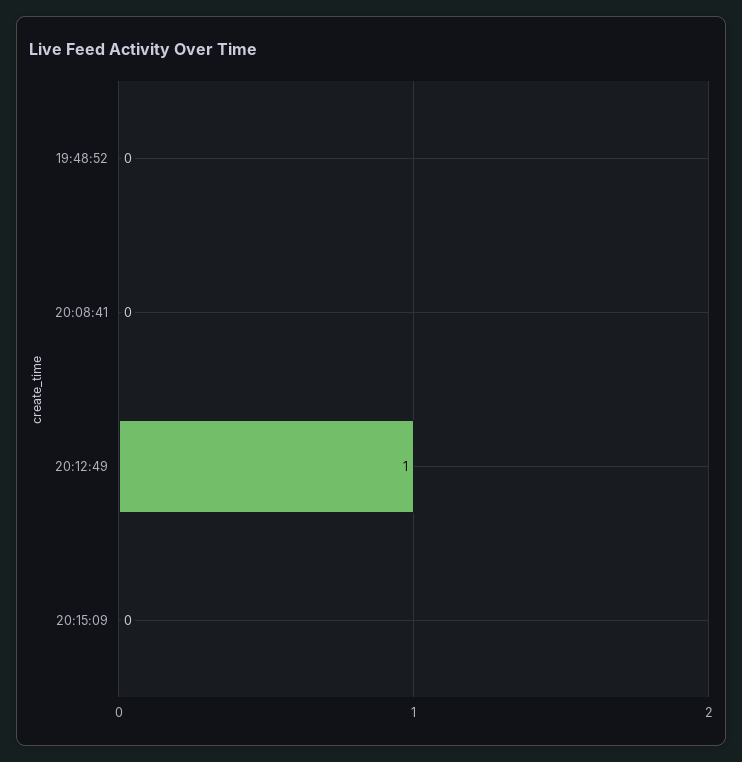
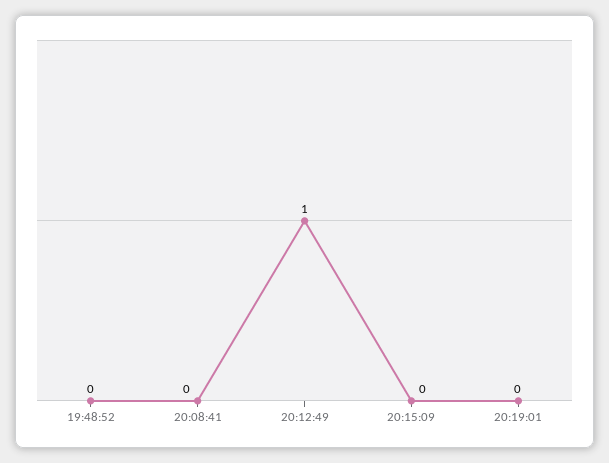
20:19:01: none -> 0

